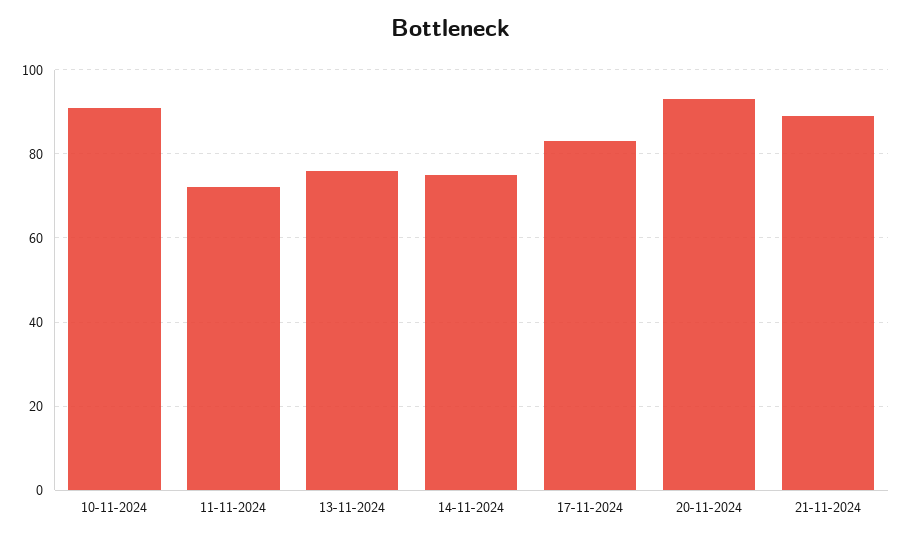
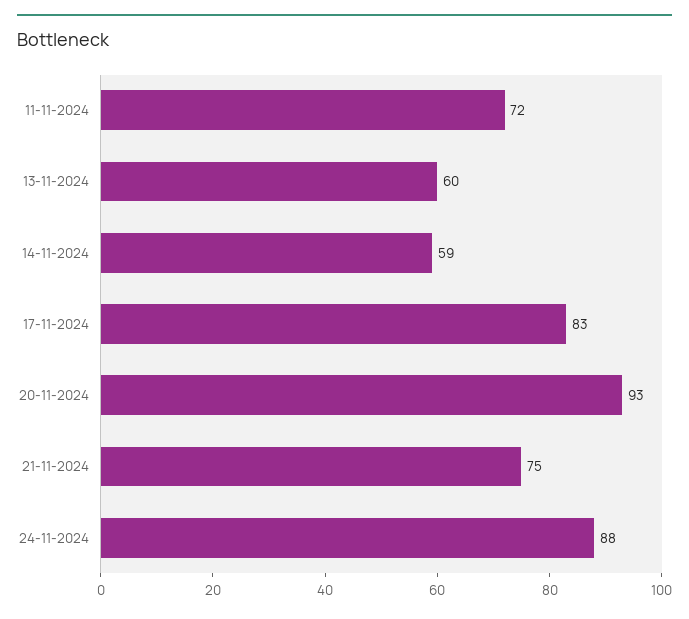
10-11-2024: 90 -> none
13-11-2024: 75 -> 60
14-11-2024: 75 -> 59
21-11-2024: 90 -> 75
24-11-2024: none -> 88

